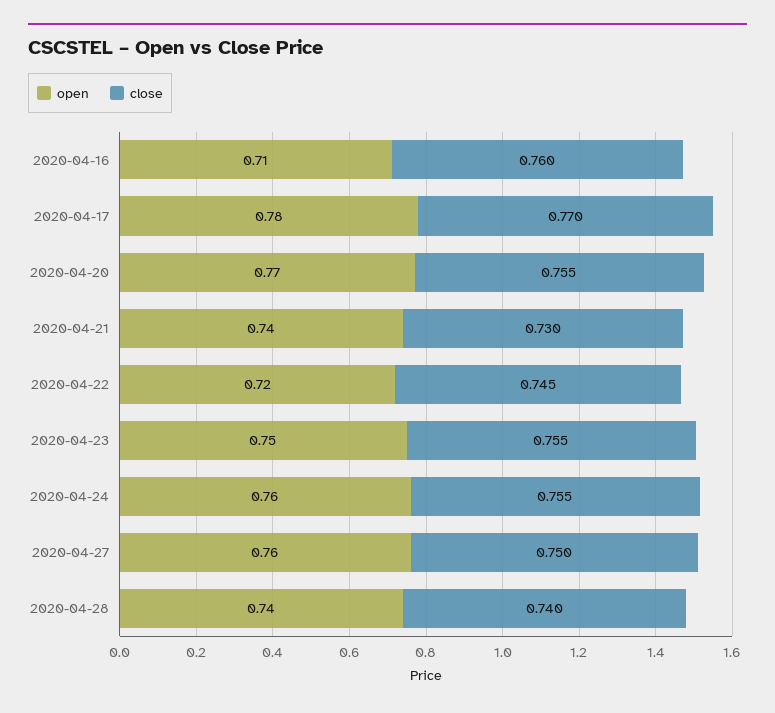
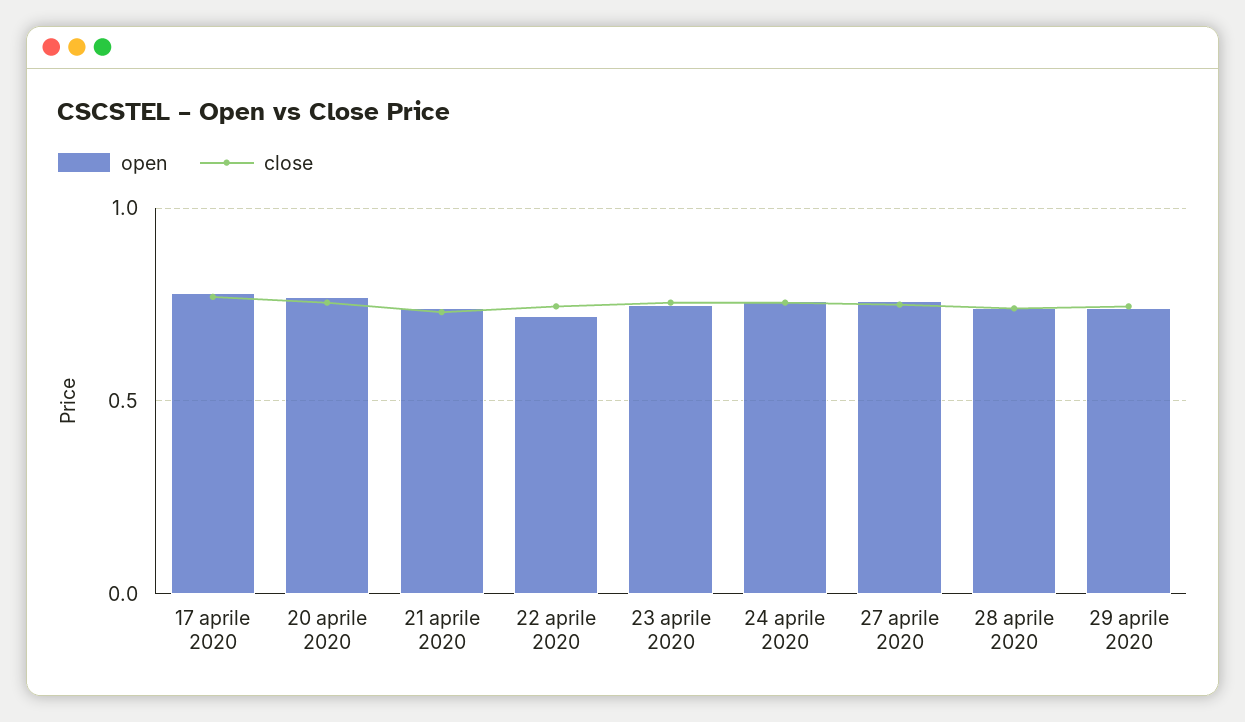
open, 2020-04-16: 0.71 -> none
close, 2020-04-16: 0.76 -> none
open, 29 aprile 2020: none -> 0.75
close, 29 aprile 2020: none -> 0.75

